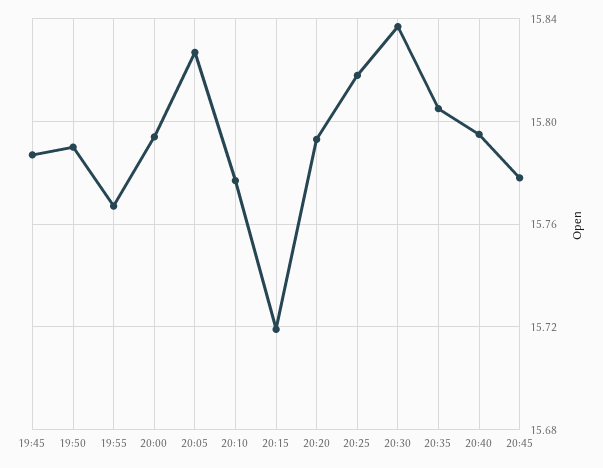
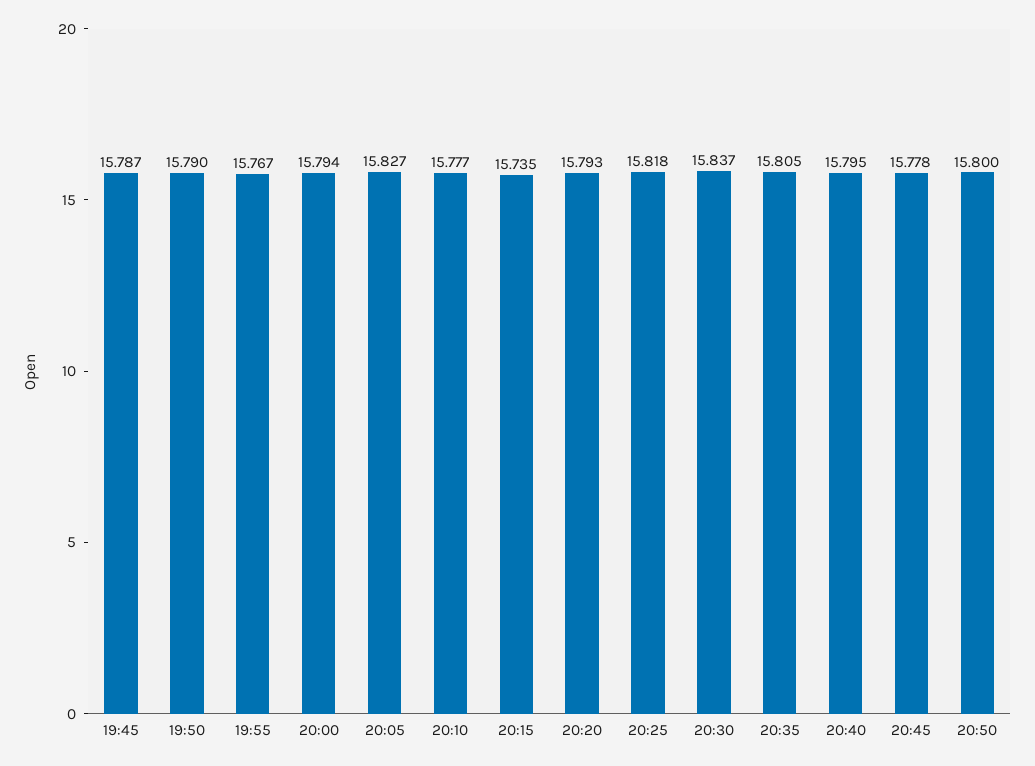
20:15: 15.72 -> 15.735
20:50: none -> 15.8

